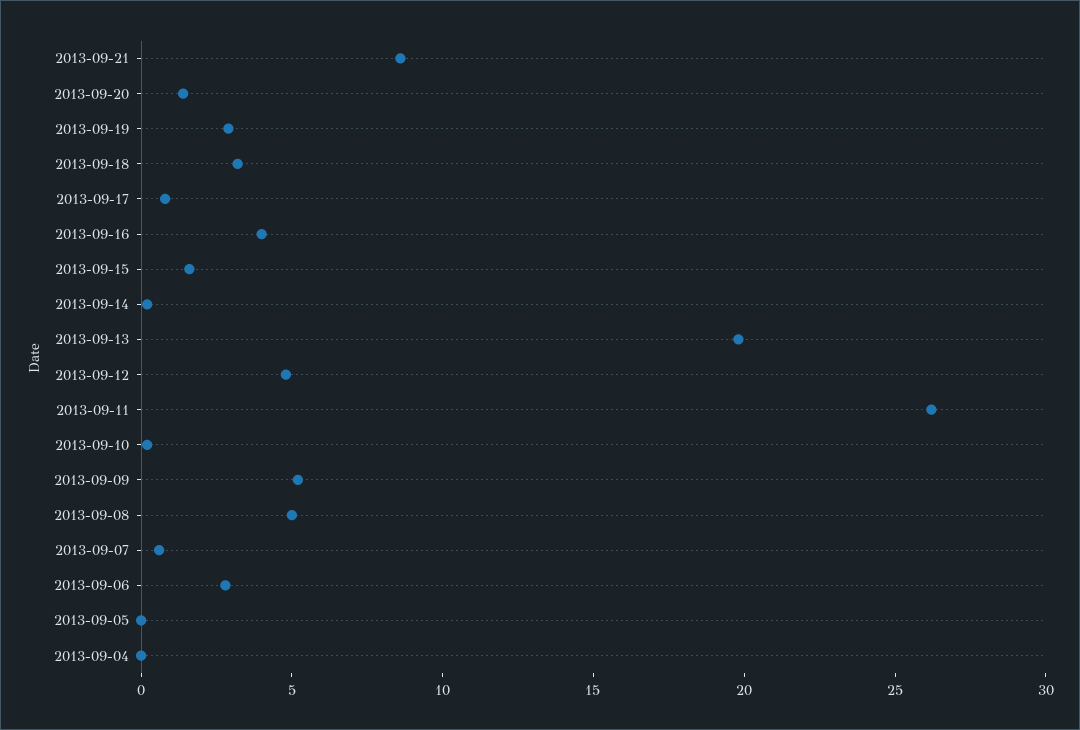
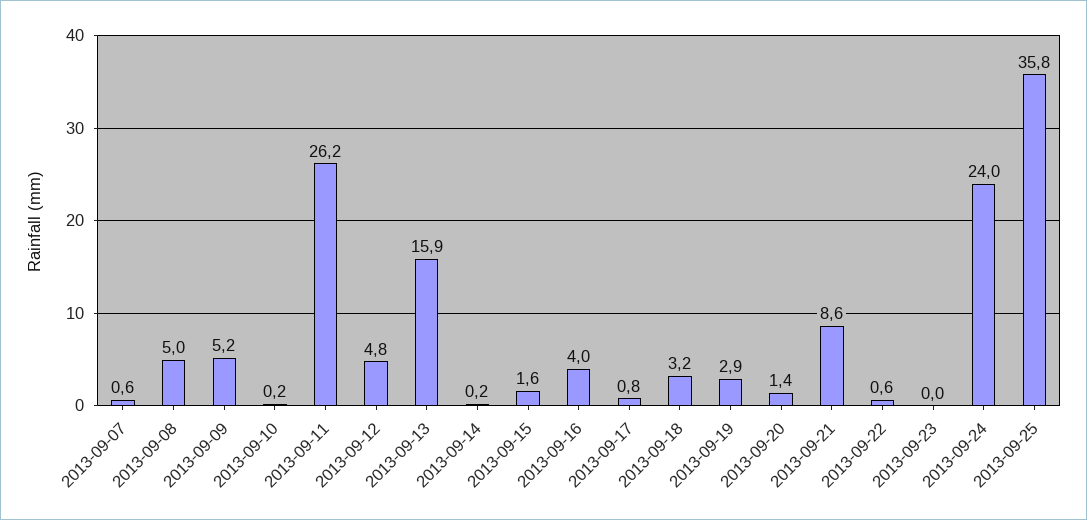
2013-09-13: 20 -> 15.9
2013-09-06: 3 -> none
2013-09-05: 0 -> none
2013-09-04: 0 -> none
2013-09-22: none -> 0.6
2013-09-23: none -> 0
2013-09-24: none -> 24
2013-09-25: none -> 35.8

